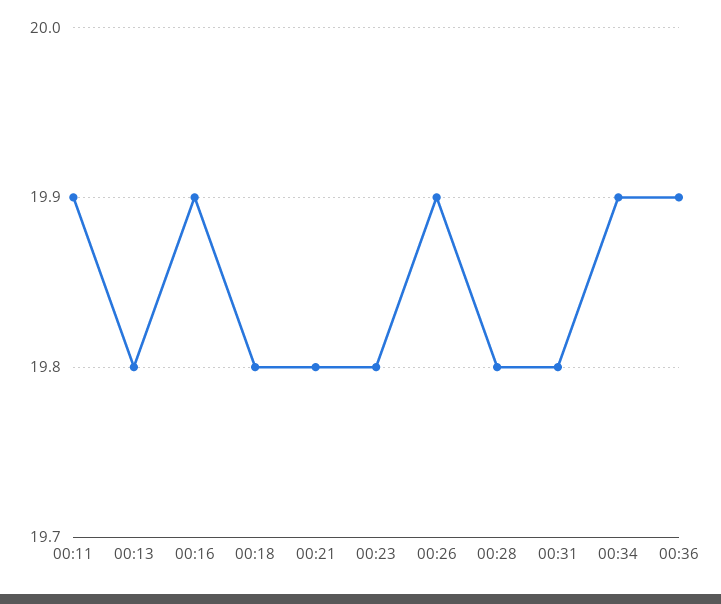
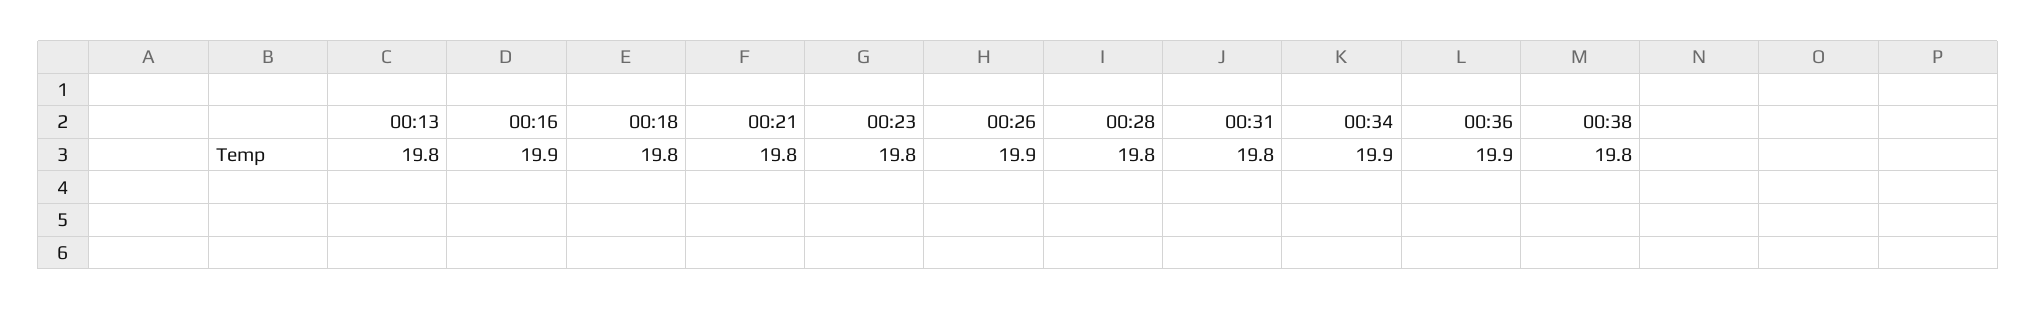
00:11: 19.9 -> none
00:38: none -> 19.8

